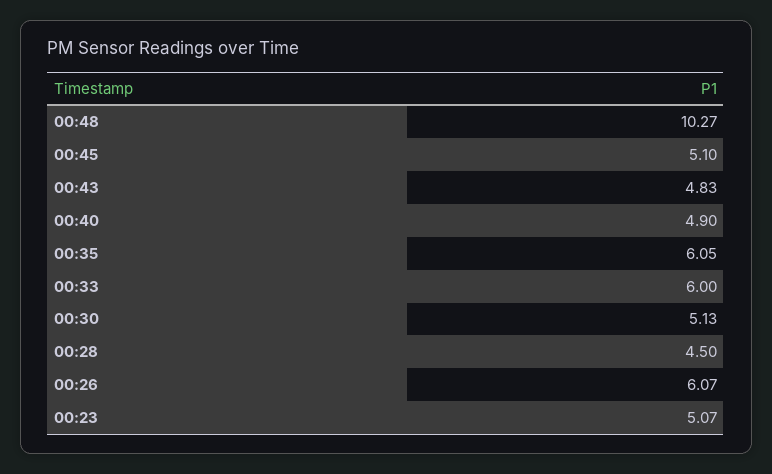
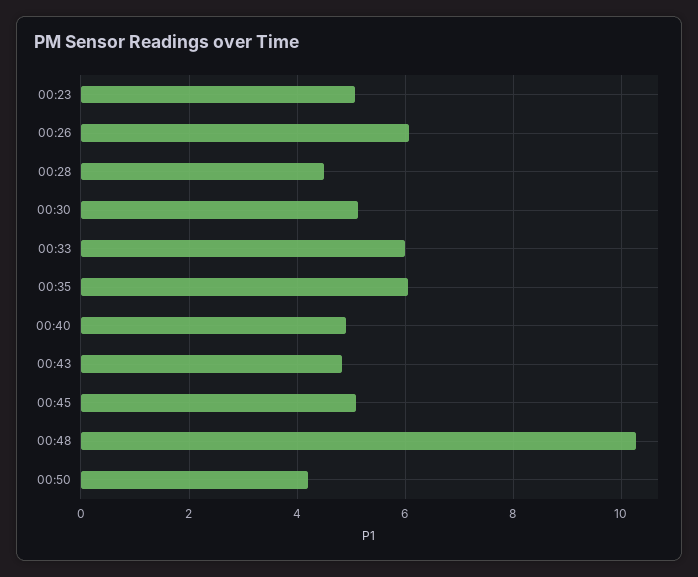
00:50: none -> 4.2

